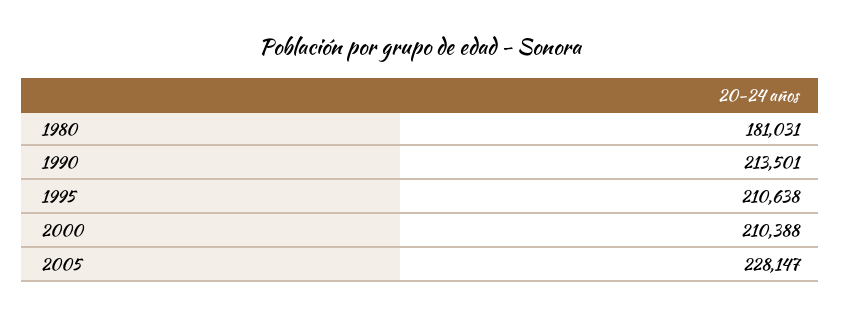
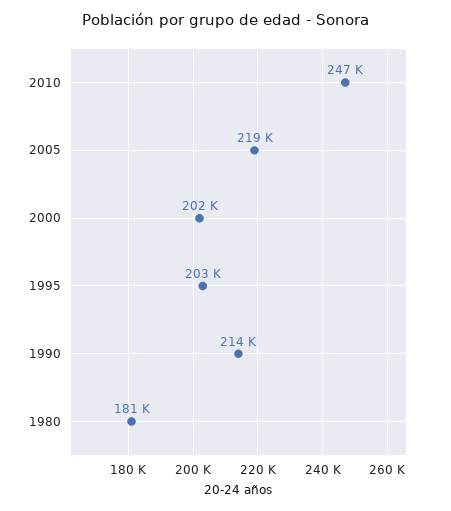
1995: 210638 -> 203000
2000: 210388 -> 202000
2005: 228147 -> 219000
2010: none -> 247000

